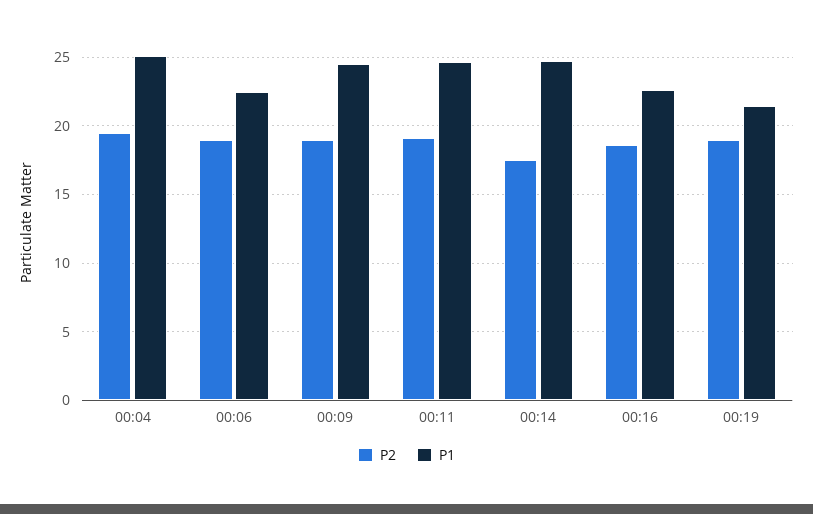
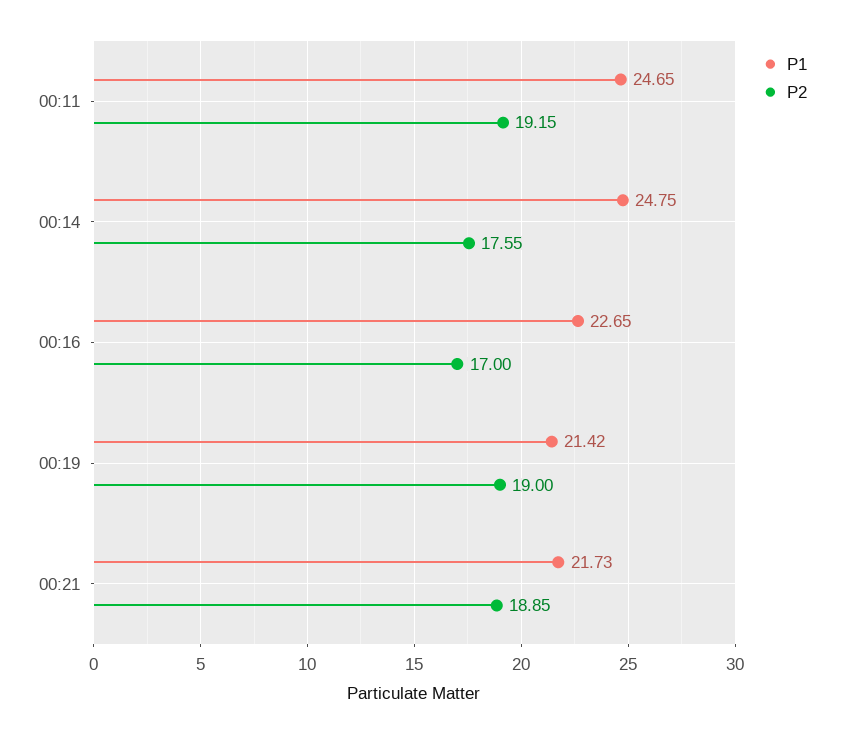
P2, 00:04: 19.5 -> none
P1, 00:04: 25 -> none
P2, 00:06: 19 -> none
P1, 00:06: 22.5 -> none
P2, 00:09: 19 -> none
P1, 00:09: 24.5 -> none
P2, 00:16: 18.5 -> 17
P1, 00:21: none -> 21.73
P2, 00:21: none -> 18.85

